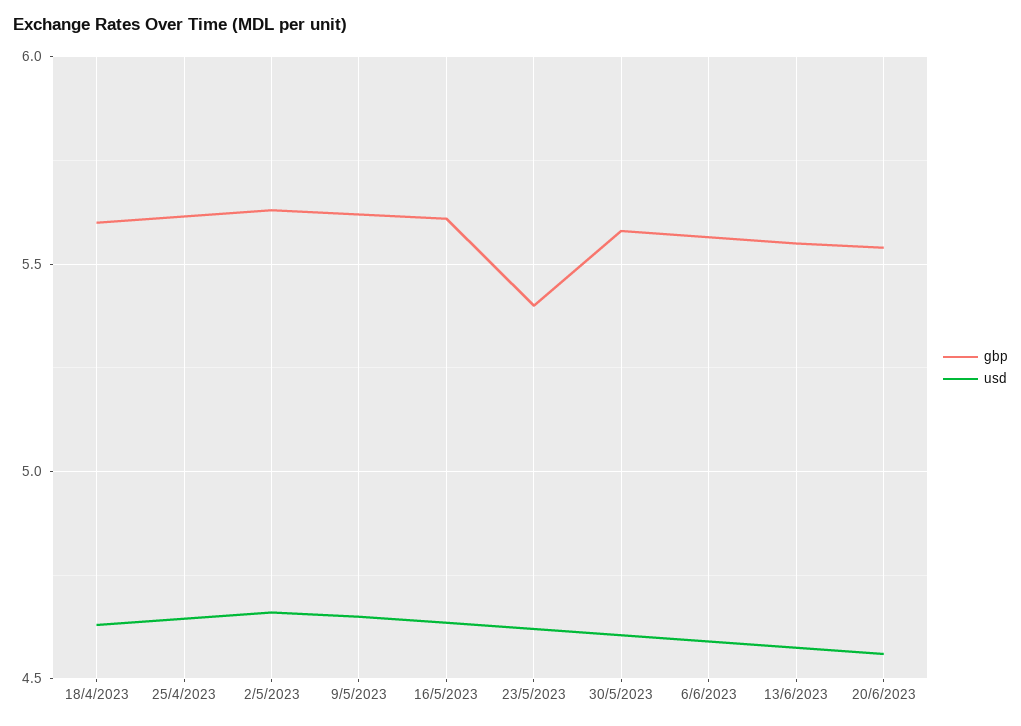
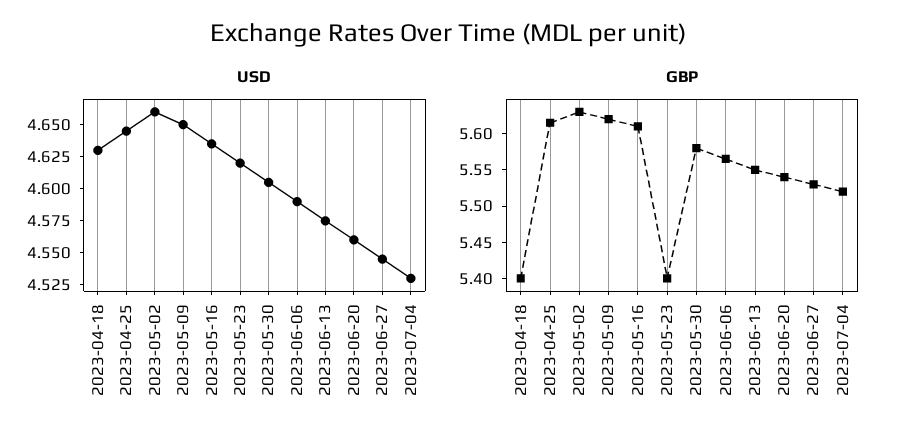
gbp, 18/4/2023: 5.6 -> 5.4
usd, 2023-06-27: none -> 4.55
usd, 2023-07-04: none -> 4.525
gbp, 2023-06-27: none -> 5.525
gbp, 2023-07-04: none -> 5.525

